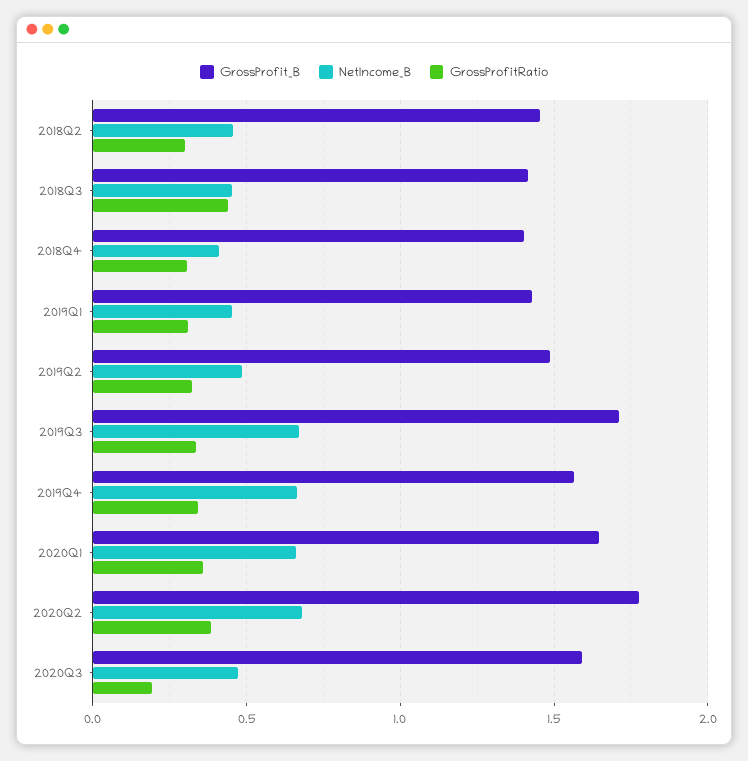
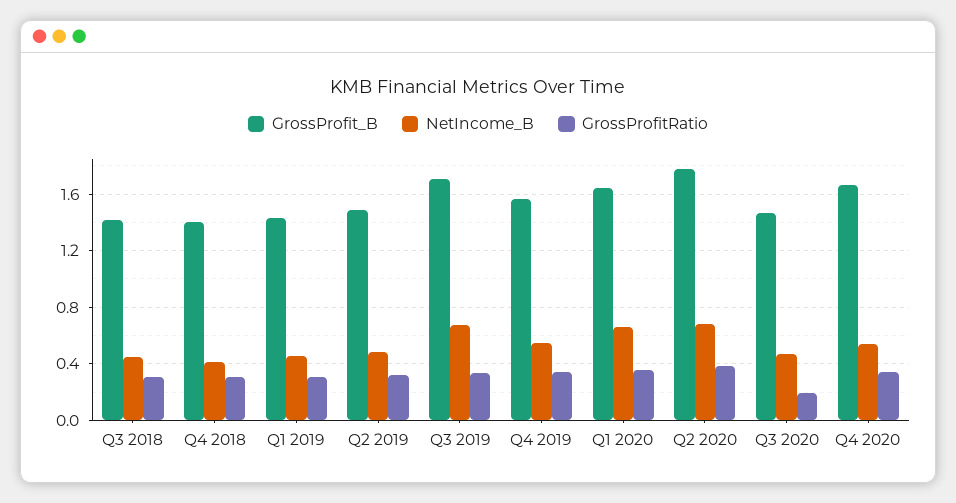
GrossProfit_B, 2018Q2: 1.45 -> none
NetIncome_B, 2018Q2: 0.45 -> none
GrossProfitRatio, 2018Q2: 0.3 -> none
GrossProfitRatio, 2018Q3: 0.45 -> 0.3
NetIncome_B, 2019Q4: 0.65 -> 0.55
GrossProfit_B, 2020Q3: 1.6 -> 1.45
GrossProfit_B, Q4 2020: none -> 1.65
NetIncome_B, Q4 2020: none -> 0.55
GrossProfitRatio, Q4 2020: none -> 0.35

